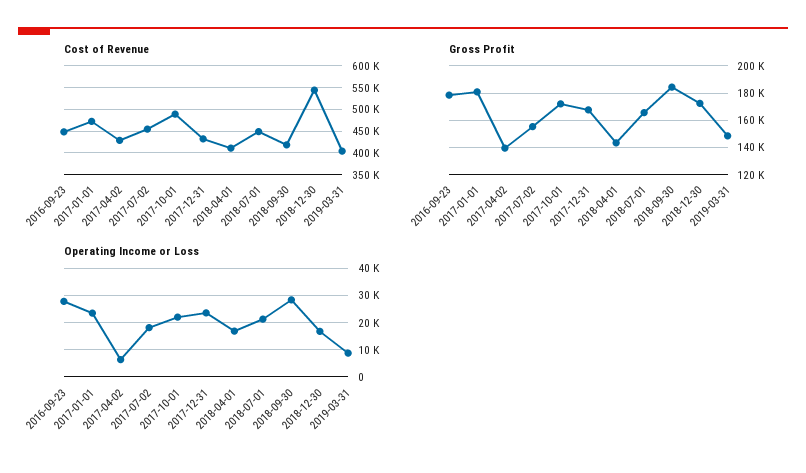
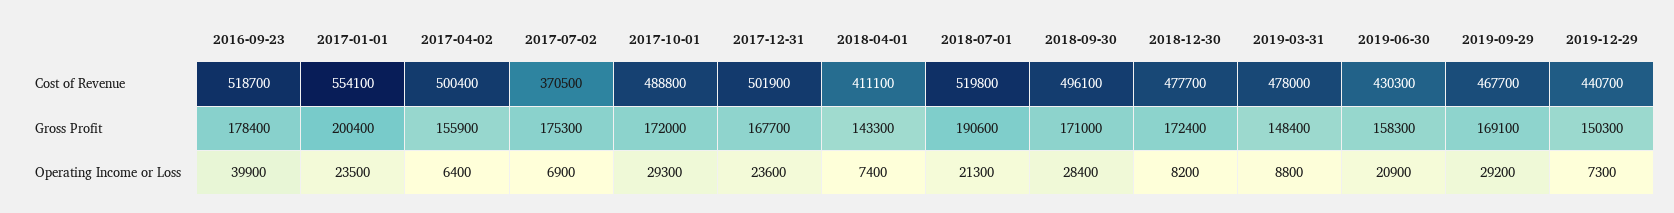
Cost of Revenue, 2016-09-23: 450000 -> 518700
Cost of Revenue, 2017-01-01: 475000 -> 554100
Cost of Revenue, 2017-04-02: 425000 -> 500400
Cost of Revenue, 2017-07-02: 450000 -> 370500
Cost of Revenue, 2017-12-31: 425000 -> 501900
Cost of Revenue, 2018-07-01: 450000 -> 519800
Cost of Revenue, 2018-09-30: 425000 -> 496100
Cost of Revenue, 2018-12-30: 550000 -> 477700
Cost of Revenue, 2019-03-31: 400000 -> 478000
Gross Profit, 2017-01-01: 180000 -> 200400
Gross Profit, 2017-04-02: 140000 -> 155900
Gross Profit, 2017-07-02: 155000 -> 175300
Gross Profit, 2018-07-01: 165000 -> 190600
Gross Profit, 2018-09-30: 185000 -> 171000
Operating Income or Loss, 2016-09-23: 27500 -> 39900
Operating Income or Loss, 2017-07-02: 17500 -> 6900
Operating Income or Loss, 2017-10-01: 22500 -> 29300
Operating Income or Loss, 2018-04-01: 17500 -> 7400
Operating Income or Loss, 2018-12-30: 17500 -> 8200
Cost of Revenue, 2019-06-30: none -> 430300
Cost of Revenue, 2019-09-29: none -> 467700
Cost of Revenue, 2019-12-29: none -> 440700
Gross Profit, 2019-06-30: none -> 158300
Gross Profit, 2019-09-29: none -> 169100
Gross Profit, 2019-12-29: none -> 150300
Operating Income or Loss, 2019-06-30: none -> 20900
Operating Income or Loss, 2019-09-29: none -> 29200
Operating Income or Loss, 2019-12-29: none -> 7300

